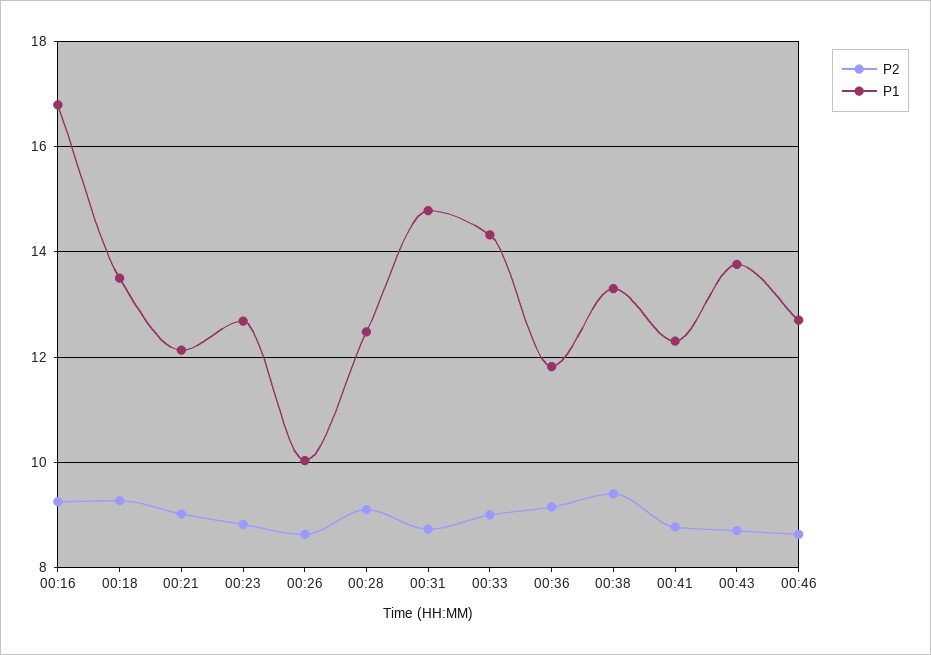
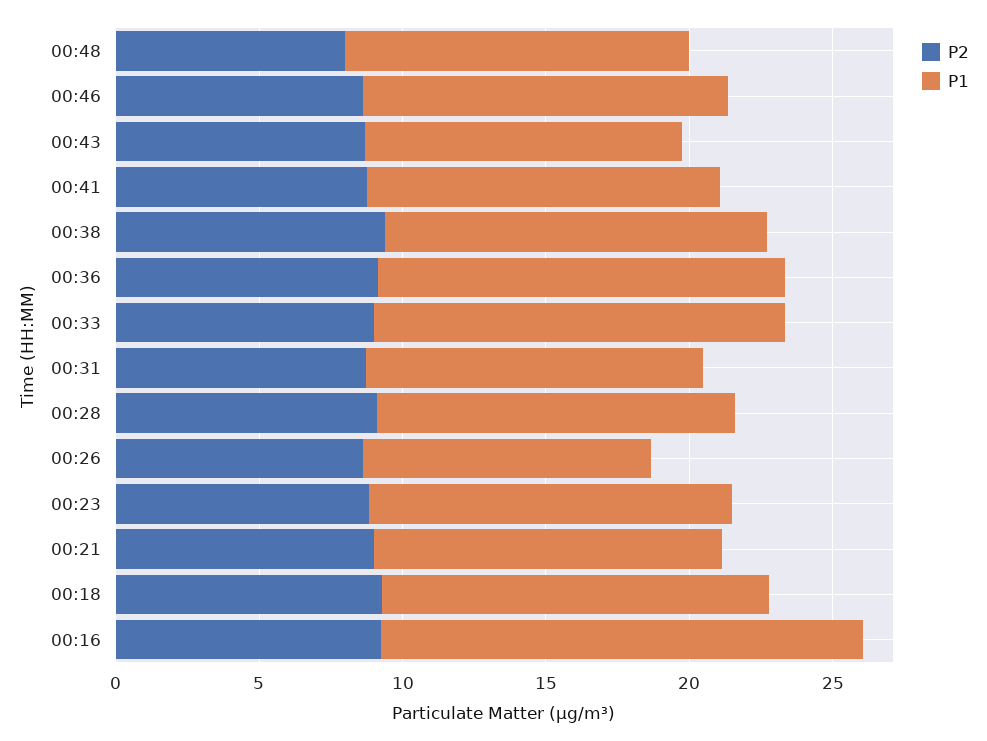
P1, 00:31: 14.8 -> 12
P1, 00:36: 11.8 -> 14
P1, 00:43: 13.8 -> 11
P2, 00:48: none -> 8
P1, 00:48: none -> 12

